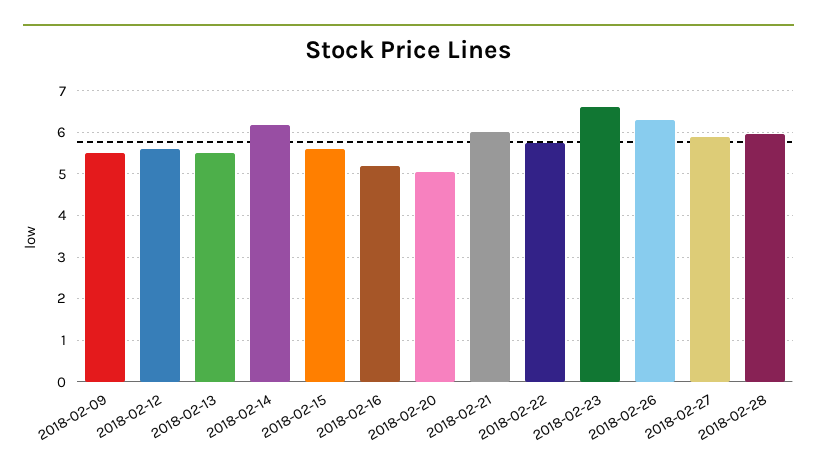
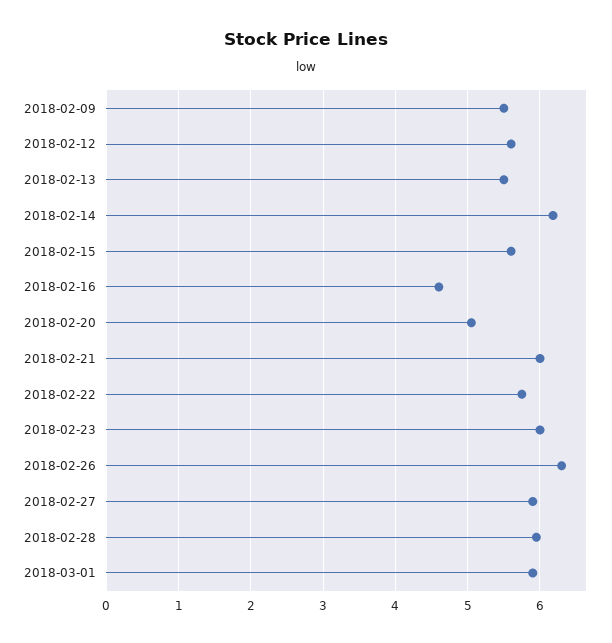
2018-02-16: 5.2 -> 4.6
2018-02-23: 6.6 -> 6
2018-03-01: none -> 5.9

